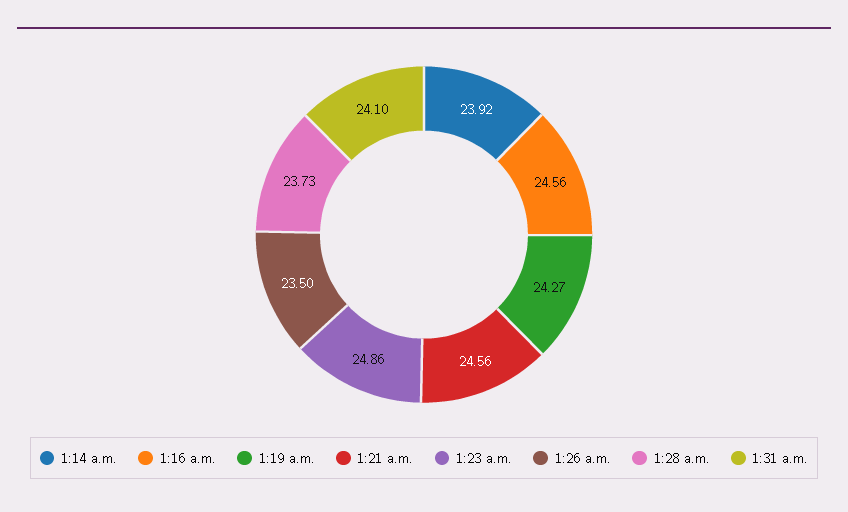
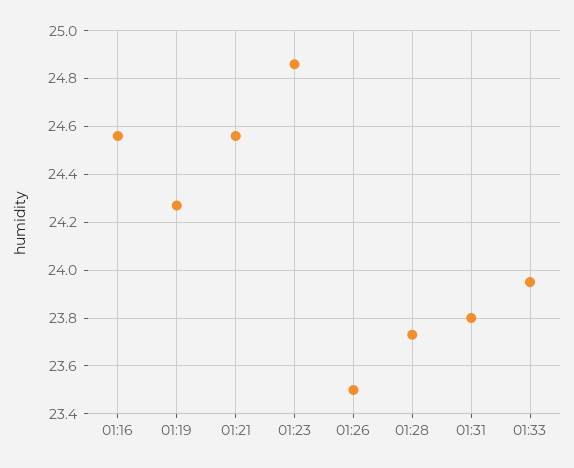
1:14 a.m.: 23.92 -> none
1:31 a.m.: 24.1 -> 23.8
01:33: none -> 23.95

